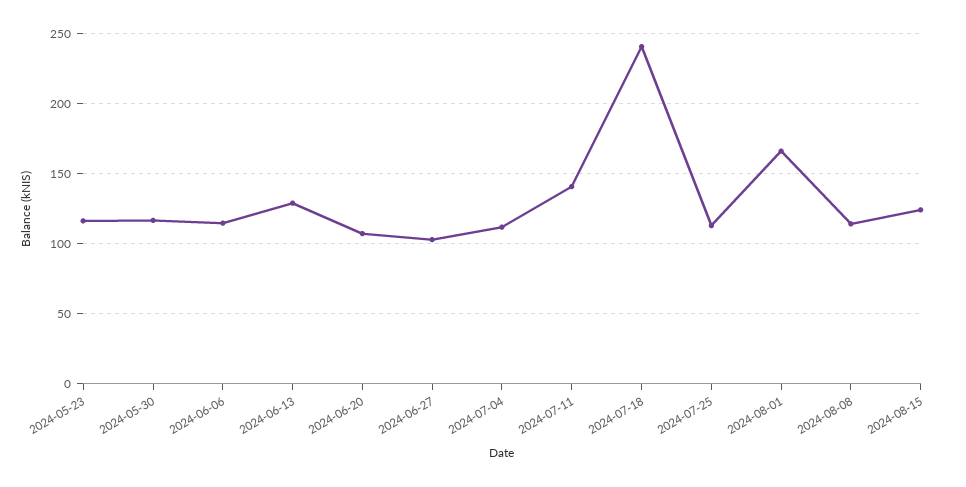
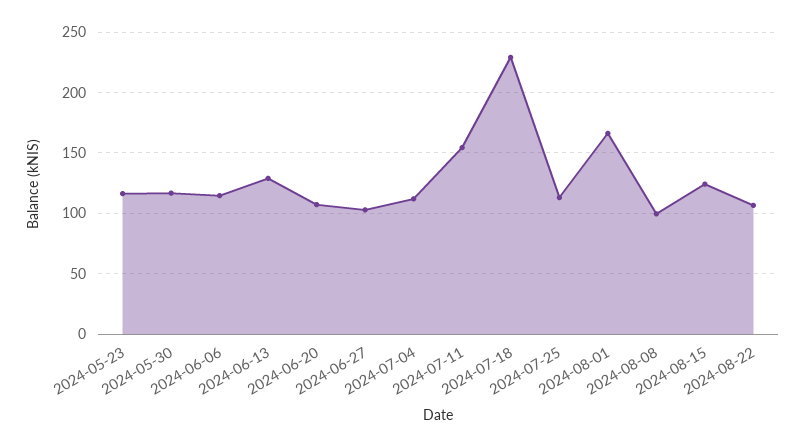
2024-07-11: 140 -> 155
2024-07-18: 240 -> 230
2024-08-08: 115 -> 100
2024-08-22: none -> 105

